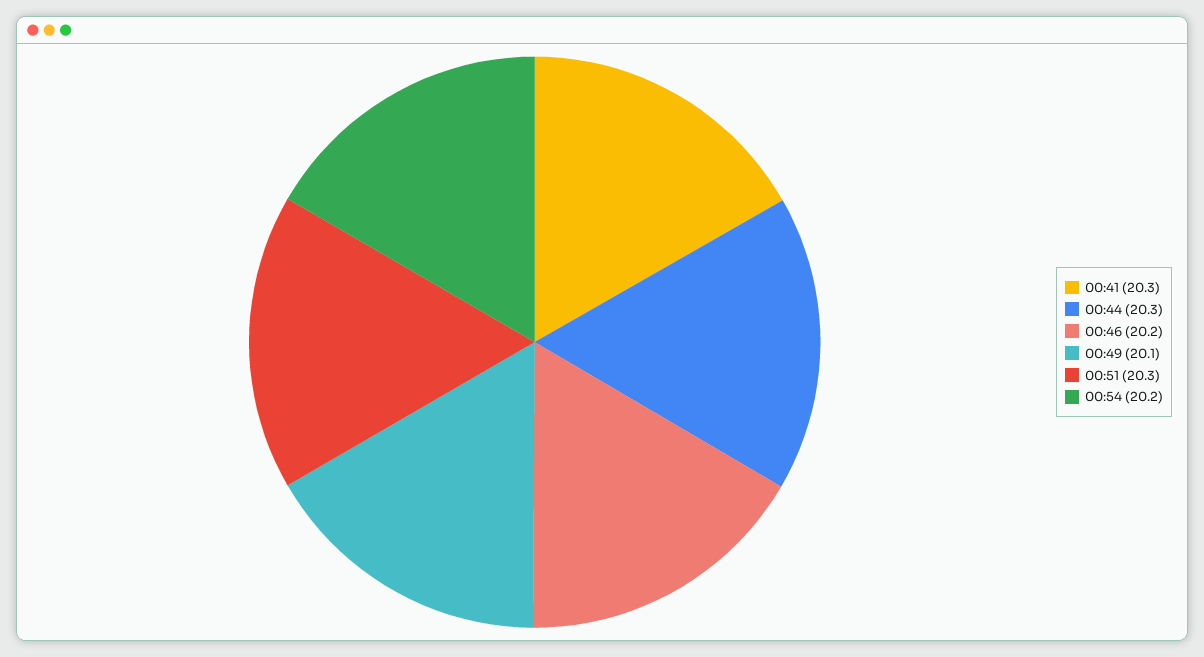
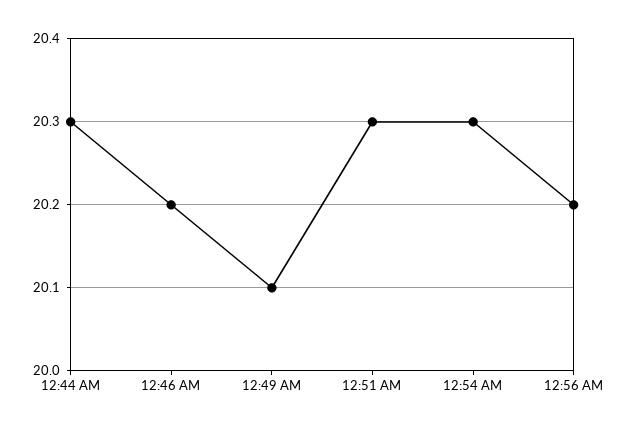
00:41: 20.3 -> none
00:54: 20.2 -> 20.3
12:56 AM: none -> 20.2

